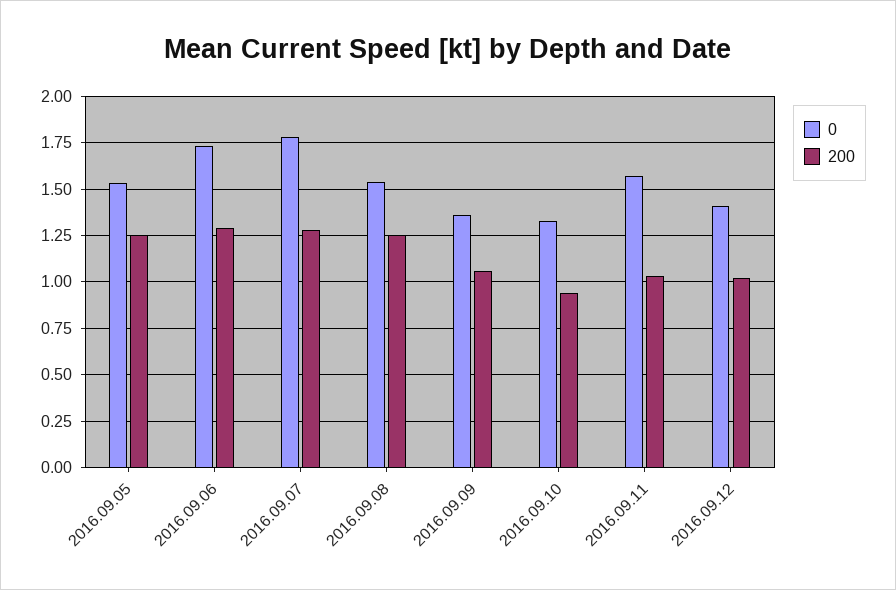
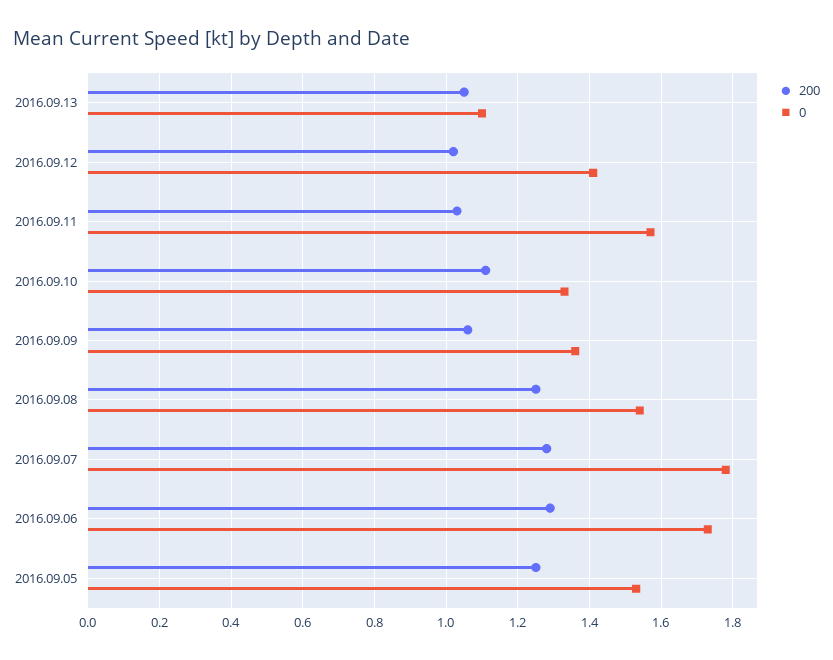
200, 2016.09.10: 0.95 -> 1.1
200, 2016.09.13: none -> 1.05
0, 2016.09.13: none -> 1.1

